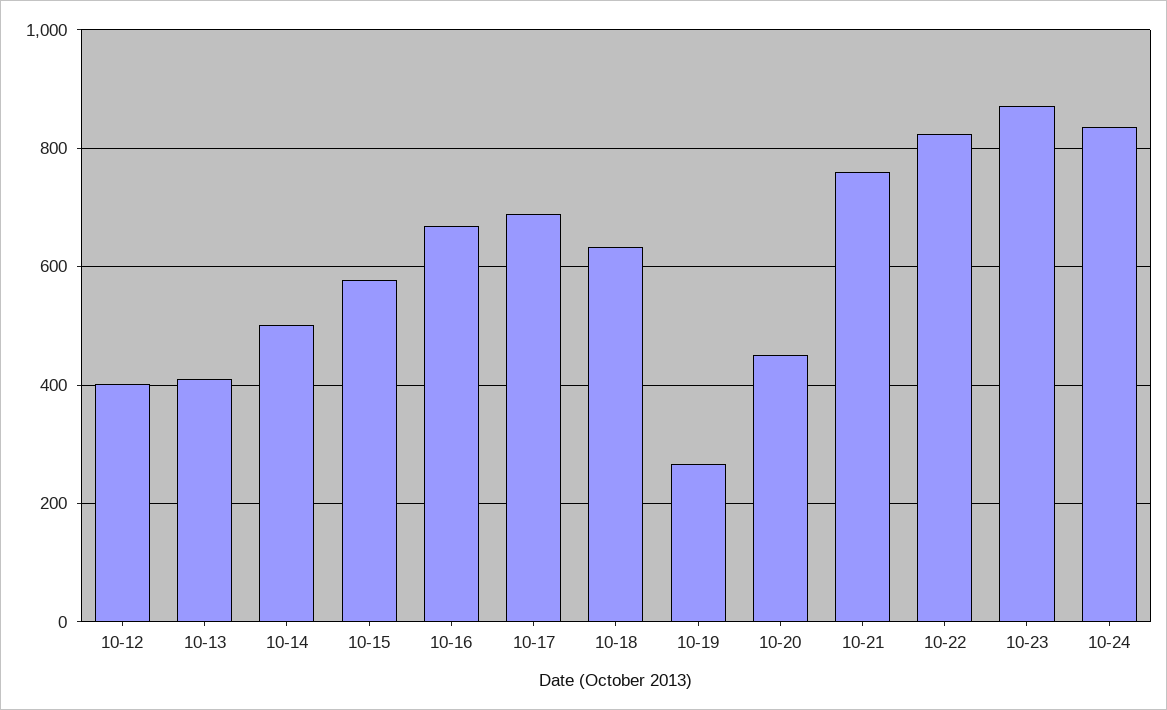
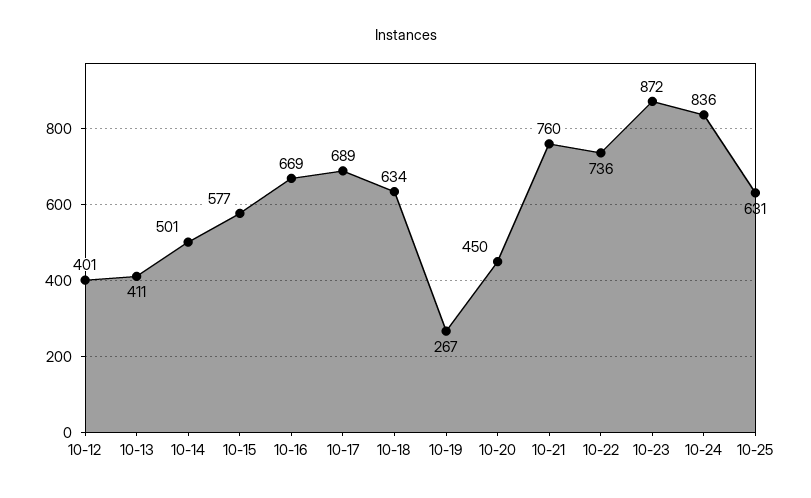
10-22: 820 -> 736
10-25: none -> 631

